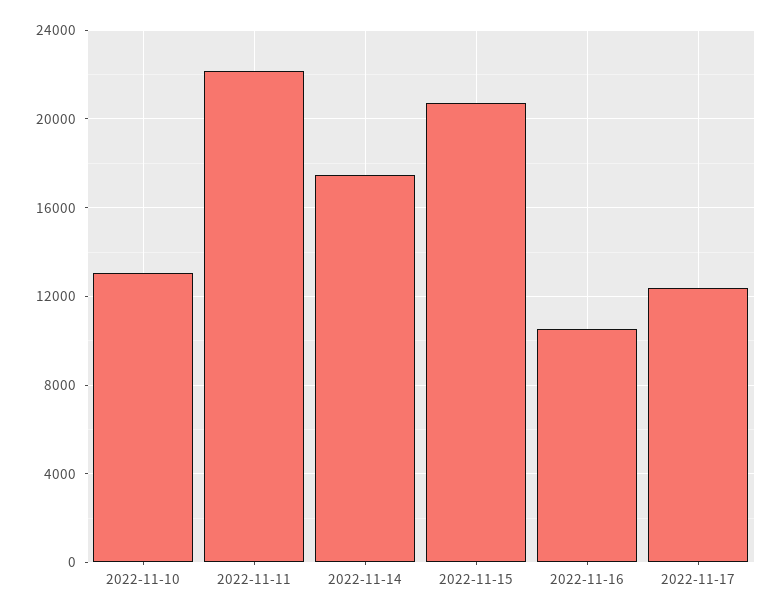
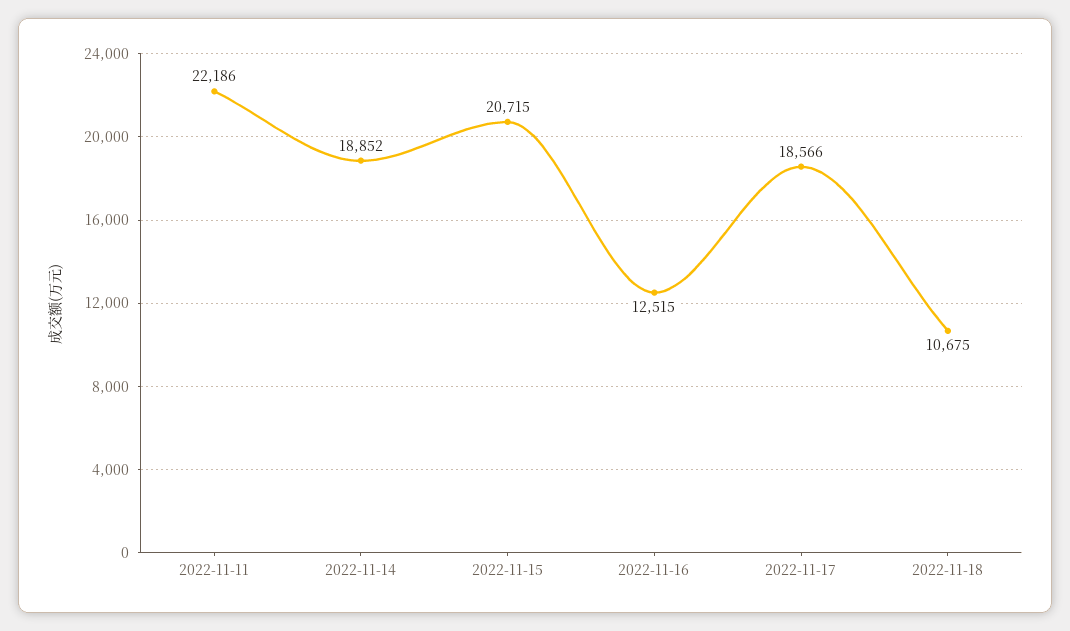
2022-11-10: 13000 -> none
2022-11-14: 17500 -> 18852
2022-11-16: 10500 -> 12515
2022-11-17: 12500 -> 18566
2022-11-18: none -> 10675

